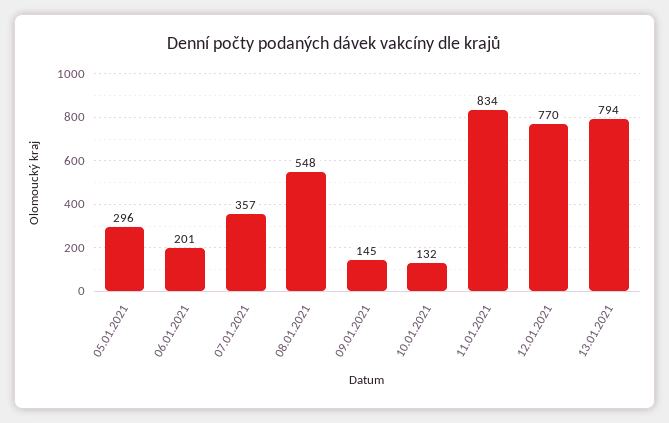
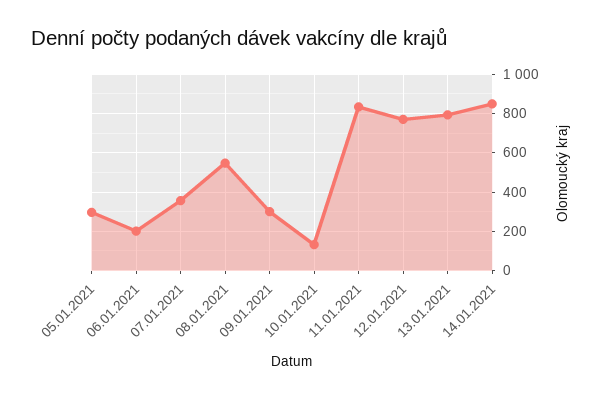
09.01.2021: 145 -> 300
14.01.2021: none -> 850

